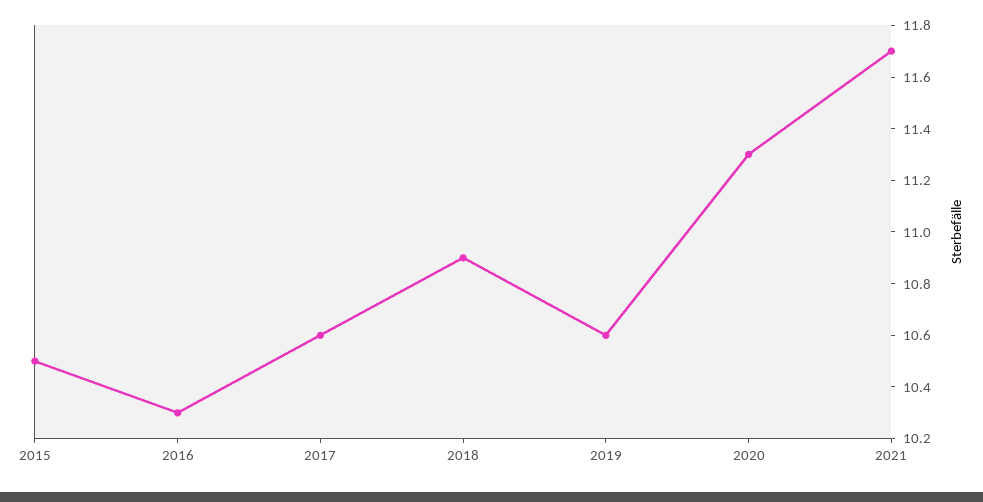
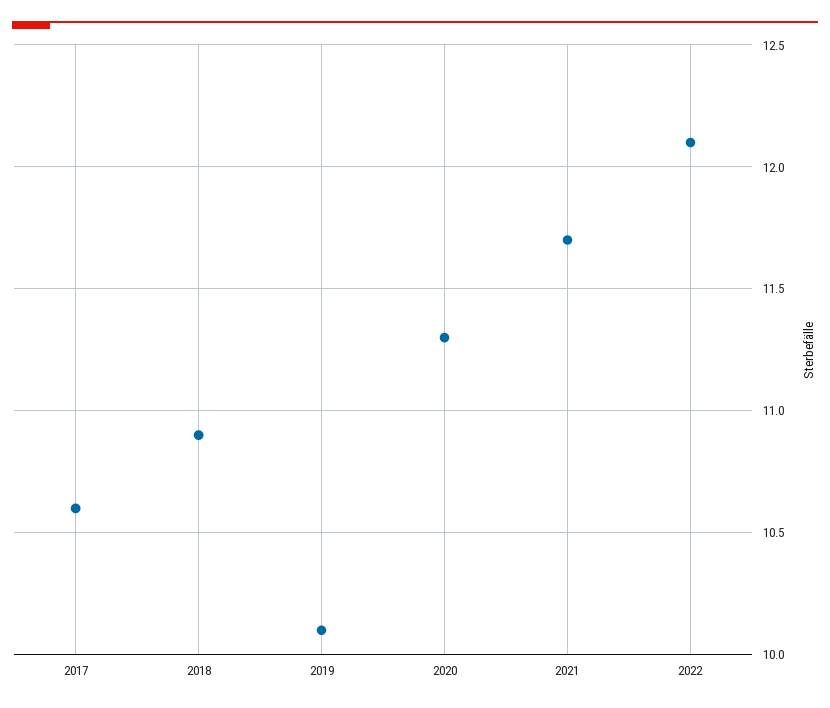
2015: 10.5 -> none
2016: 10.3 -> none
2019: 10.6 -> 10.1
2022: none -> 12.1

